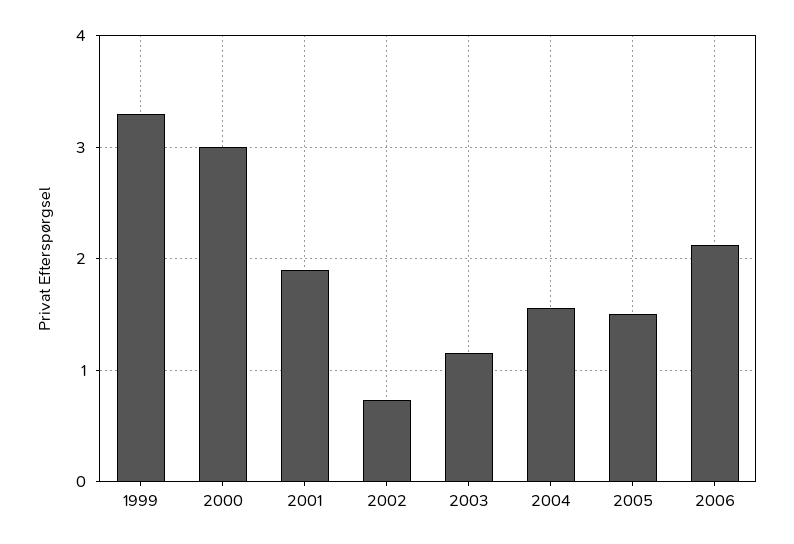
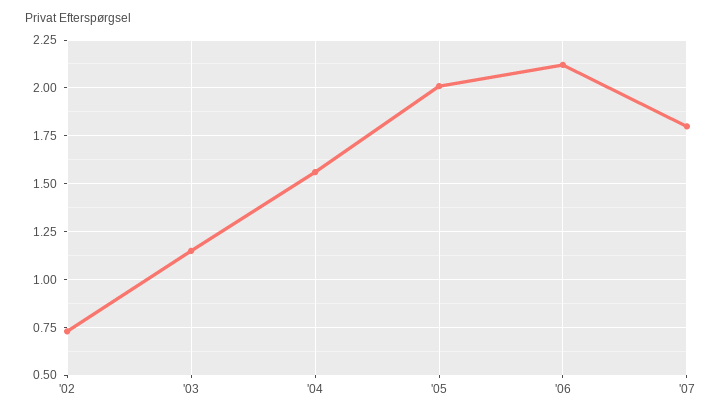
1999: 3.3 -> none
2000: 3 -> none
2001: 1.9 -> none
2005: 1.5 -> 2
'07: none -> 1.8

